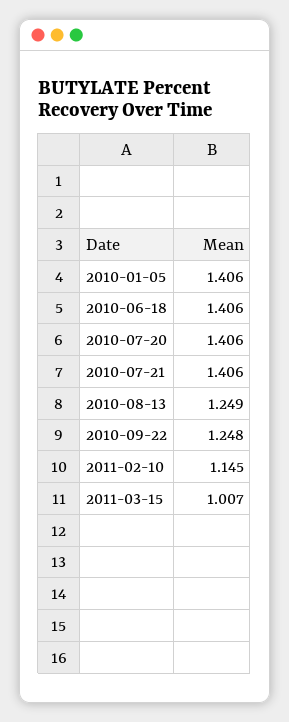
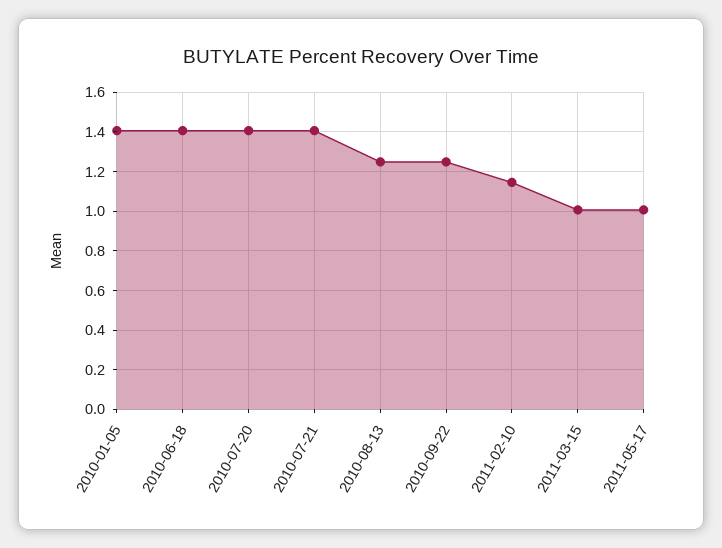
2011-05-17: none -> 1

